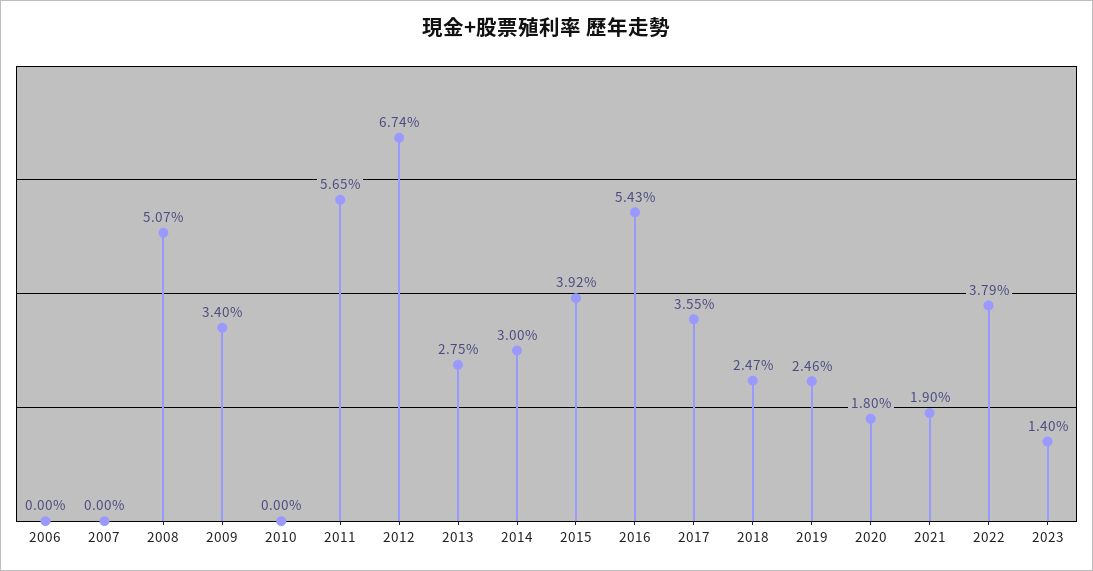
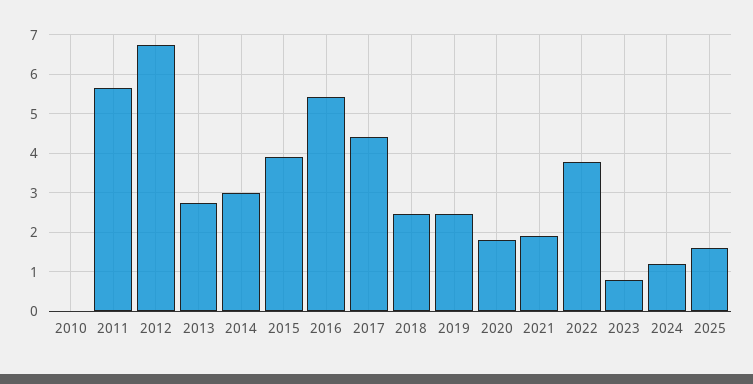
2006: 0 -> none
2007: 0 -> none
2008: 5.07 -> none
2009: 3.4 -> none
2017: 3.55 -> 4.4
2023: 1.4 -> 0.8
2024: none -> 1.2
2025: none -> 1.6

